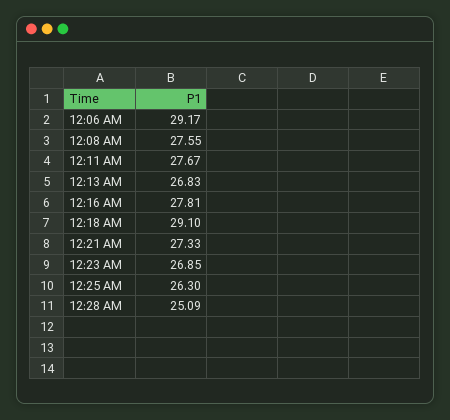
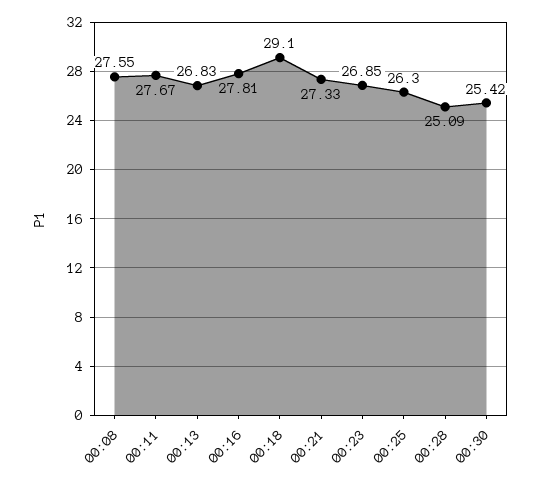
12:06 AM: 29.17 -> none
00:30: none -> 25.42

